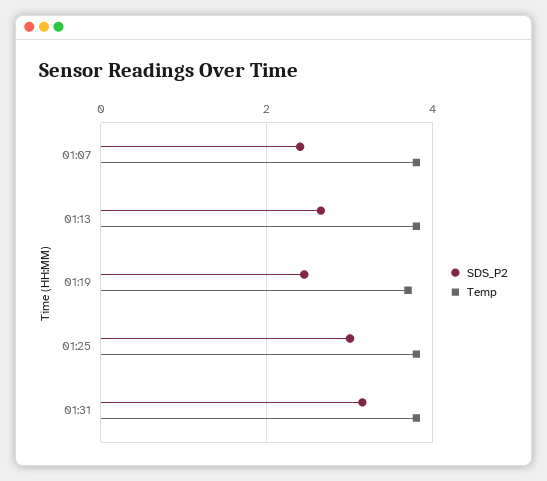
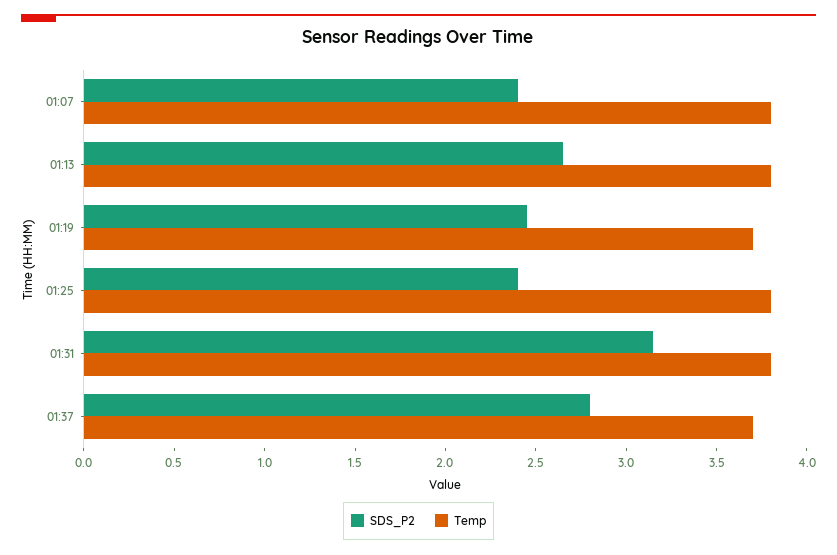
SDS_P2, 01:25: 3 -> 2.4
SDS_P2, 01:37: none -> 2.8
Temp, 01:37: none -> 3.7

